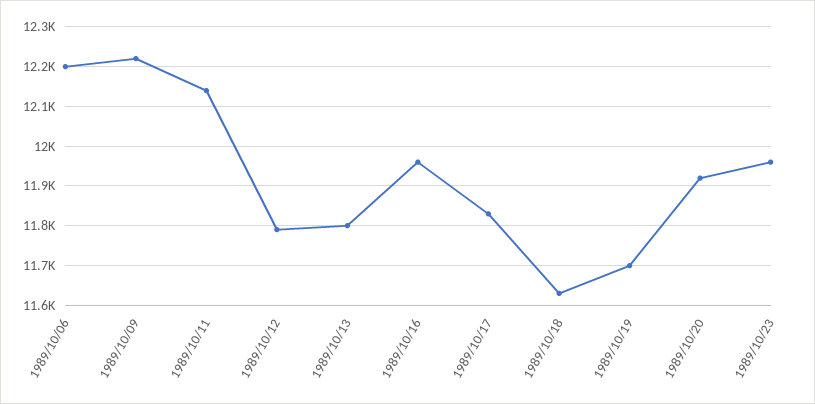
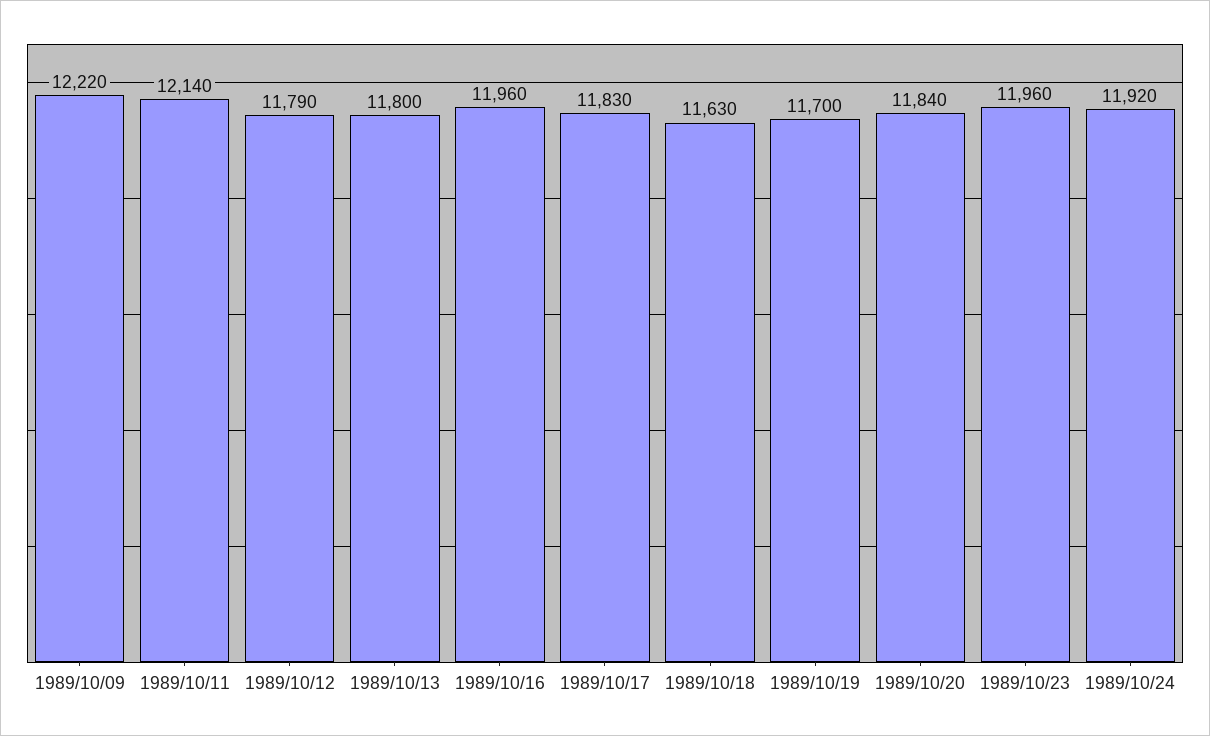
1989/10/06: 12200 -> none
1989/10/20: 11920 -> 11840
1989/10/24: none -> 11920

